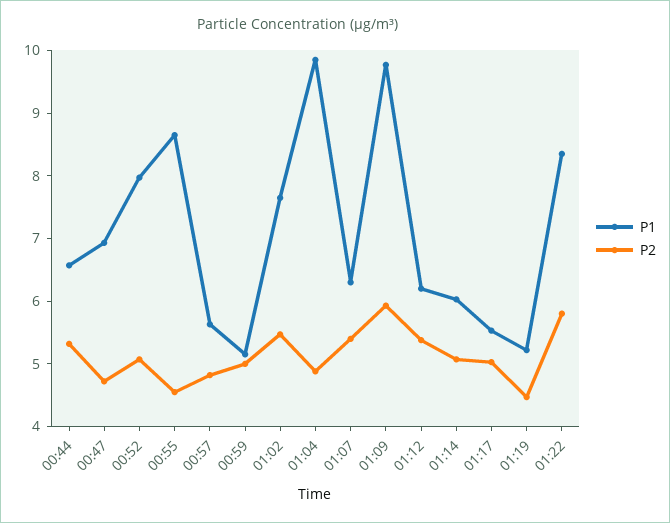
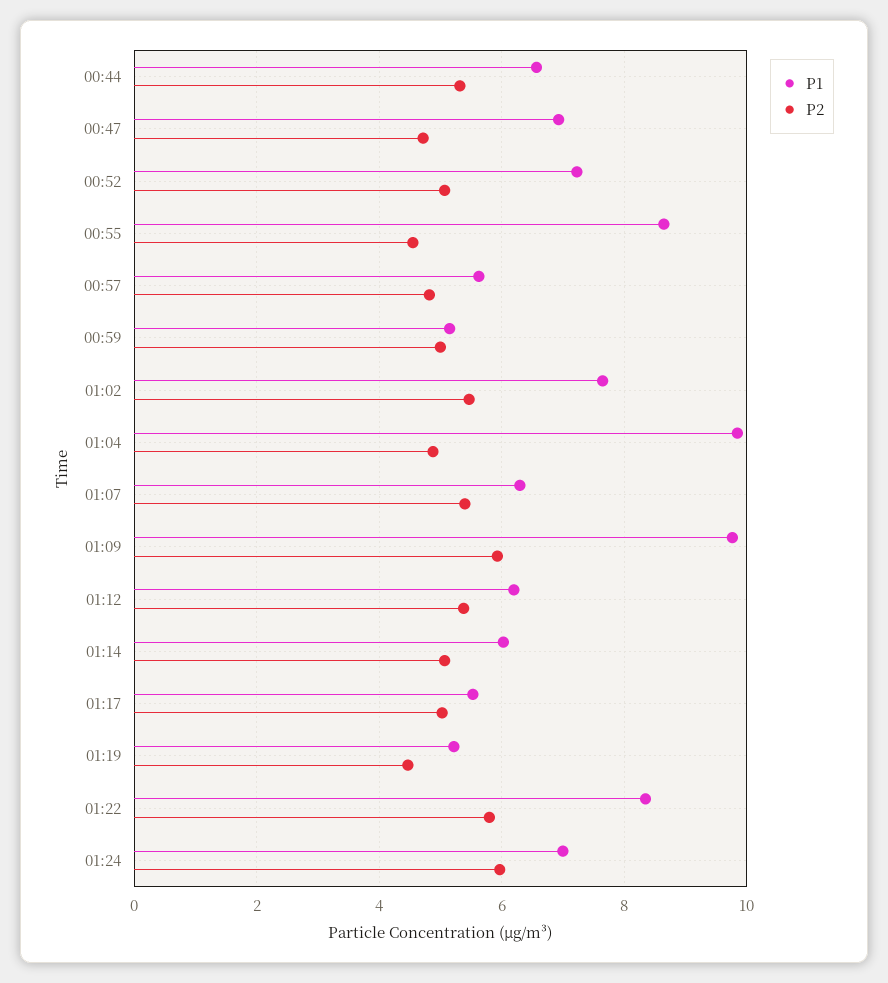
P1, 00:52: 8 -> 7.2
P1, 01:24: none -> 7
P2, 01:24: none -> 6

